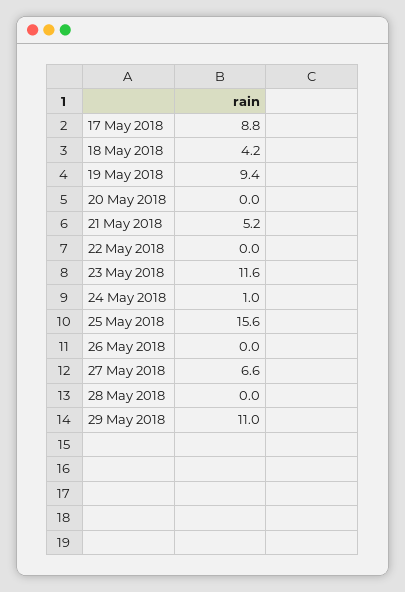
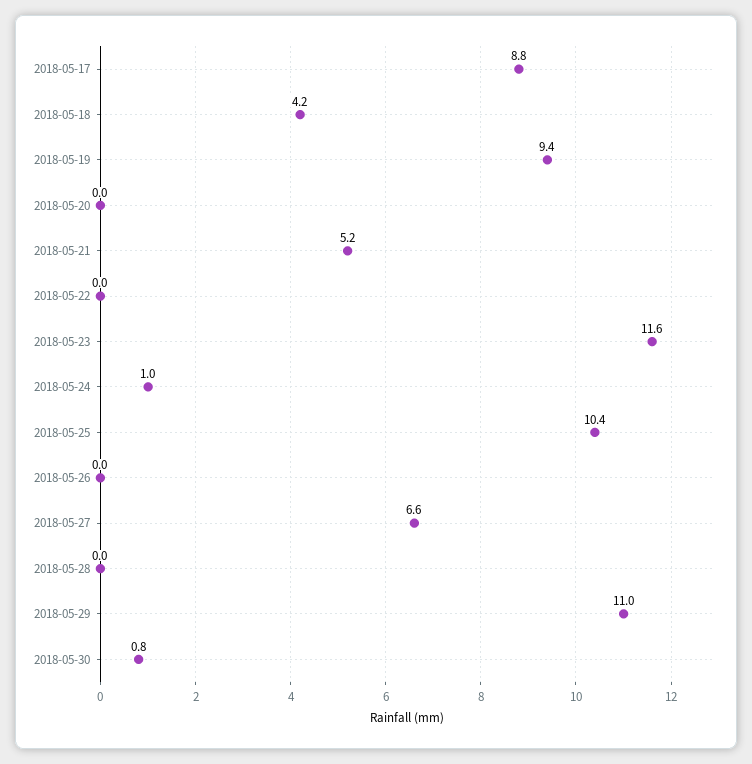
25 May 2018: 15.6 -> 10.4
2018-05-30: none -> 0.8

